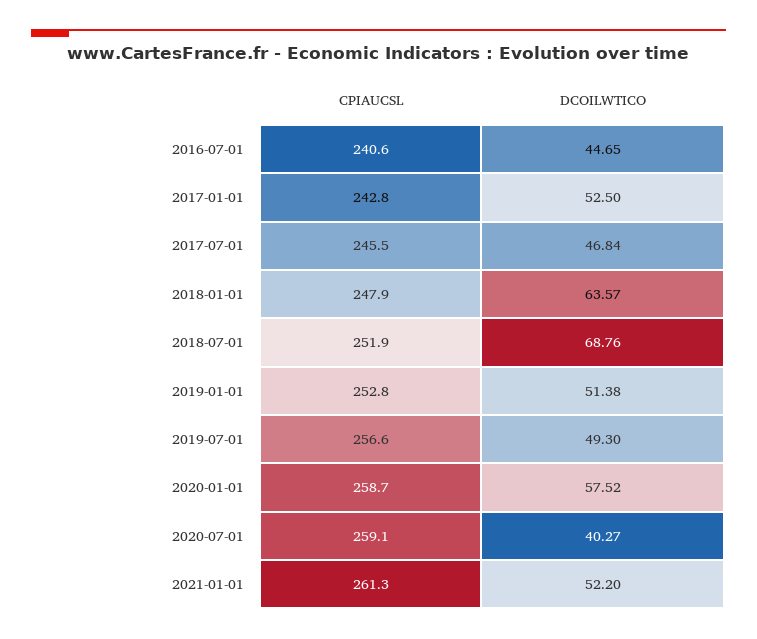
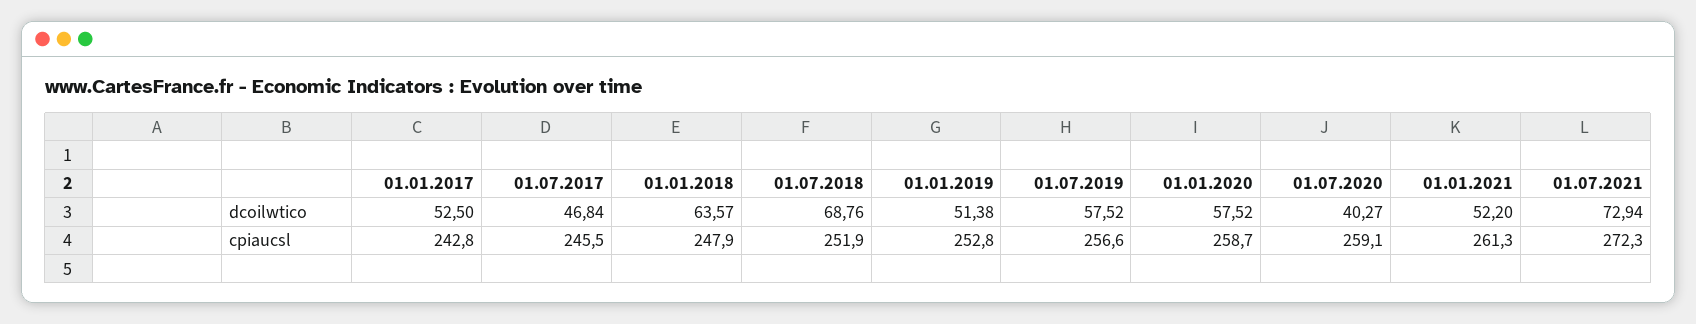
CPIAUCSL, 2016-07-01: 240.6 -> none
DCOILWTICO, 2016-07-01: 44.65 -> none
DCOILWTICO, 2019-07-01: 49.3 -> 57.52
DCOILWTICO, 01.07.2021: none -> 72.94
CPIAUCSL, 01.07.2021: none -> 272.3

